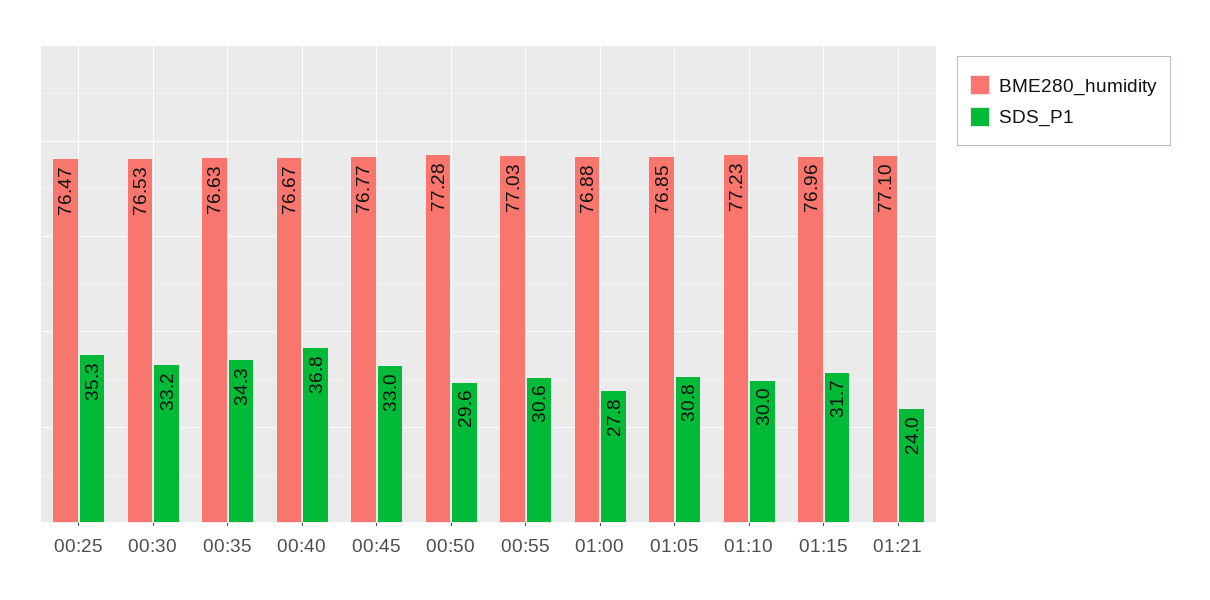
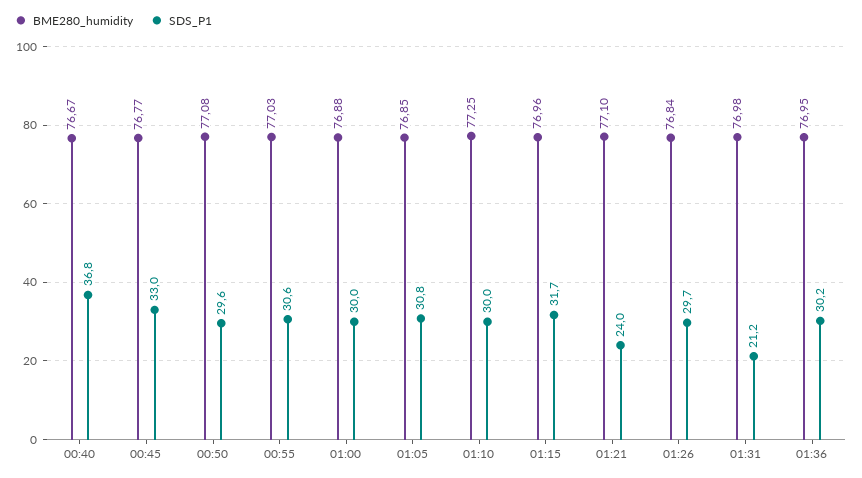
BME280_humidity, 00:25: 76.47 -> none
SDS_P1, 00:25: 35.3 -> none
BME280_humidity, 00:30: 76.53 -> none
SDS_P1, 00:30: 33.2 -> none
BME280_humidity, 00:35: 76.63 -> none
SDS_P1, 00:35: 34.3 -> none
BME280_humidity, 00:50: 77.28 -> 77.08
SDS_P1, 01:00: 27.8 -> 30
BME280_humidity, 01:10: 77.23 -> 77.25
BME280_humidity, 01:26: none -> 76.84
SDS_P1, 01:26: none -> 29.7
BME280_humidity, 01:31: none -> 76.98
SDS_P1, 01:31: none -> 21.2
BME280_humidity, 01:36: none -> 76.95
SDS_P1, 01:36: none -> 30.2

